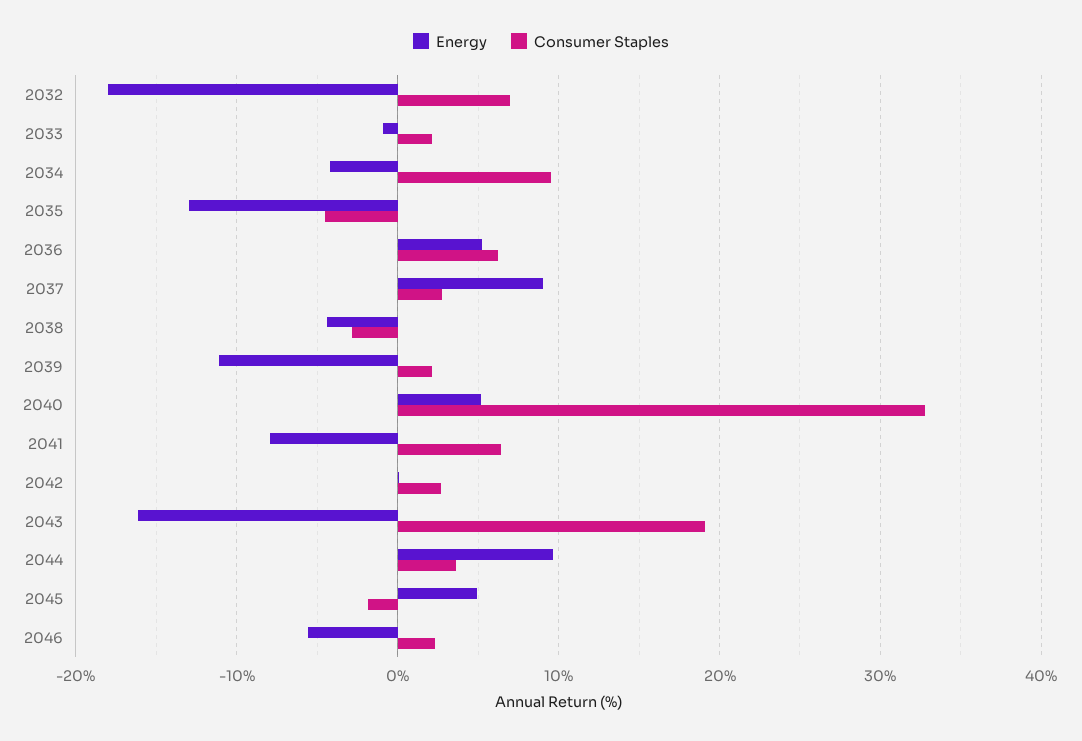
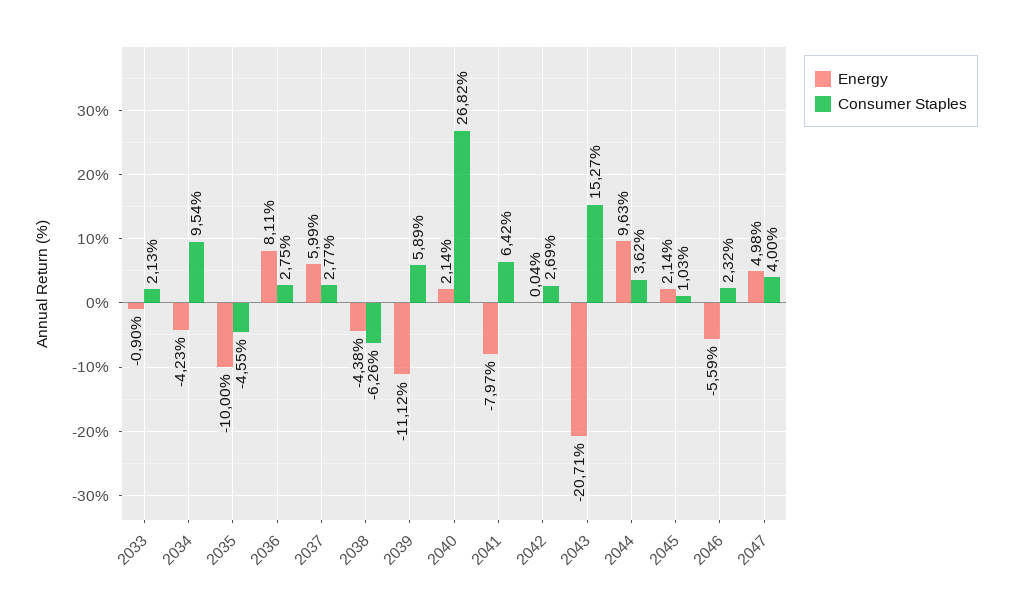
Energy, 2032: -18 -> none
Consumer Staples, 2032: 7 -> none
Energy, 2035: -13 -> -10
Energy, 2036: 5 -> 8.11
Consumer Staples, 2036: 6 -> 2.75
Energy, 2037: 9 -> 5.99
Consumer Staples, 2038: -3 -> -6.26
Consumer Staples, 2039: 2 -> 5.89
Energy, 2040: 5 -> 2.14
Consumer Staples, 2040: 33 -> 26.82
Energy, 2043: -16 -> -20.71
Consumer Staples, 2043: 19 -> 15.27
Energy, 2045: 5 -> 2.14
Consumer Staples, 2045: -2 -> 1.03
Energy, 2047: none -> 4.98
Consumer Staples, 2047: none -> 4

